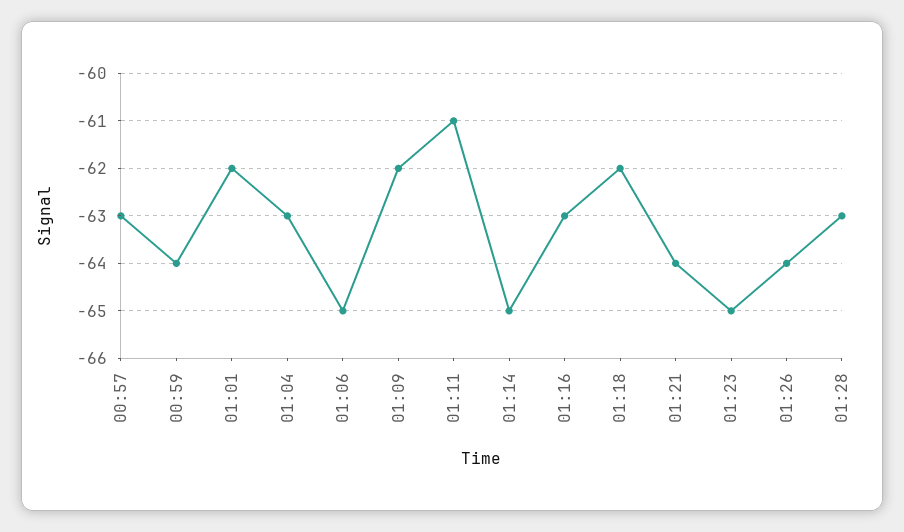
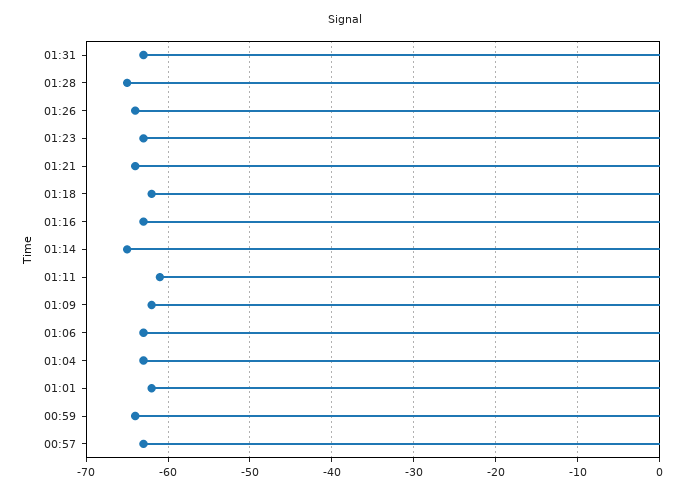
01:06: -65 -> -63
01:23: -65 -> -63
01:28: -63 -> -65
01:31: none -> -63

